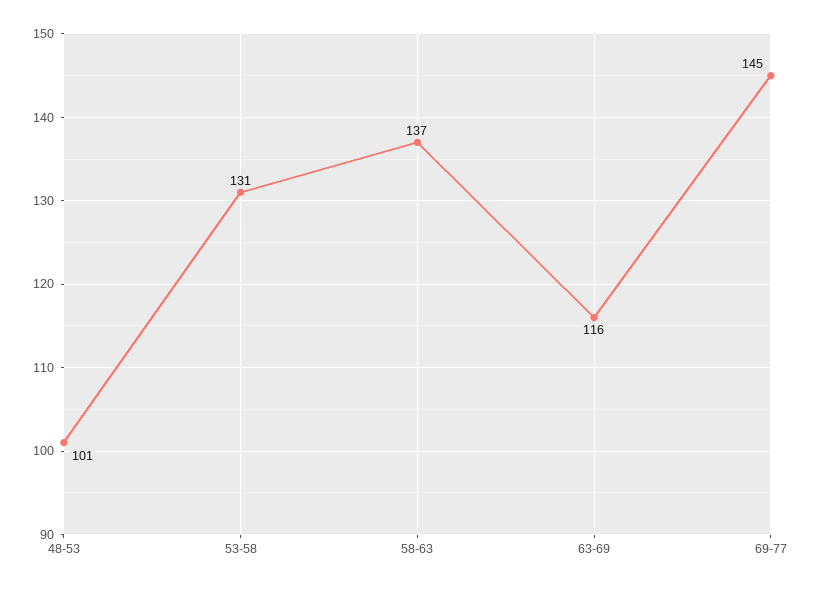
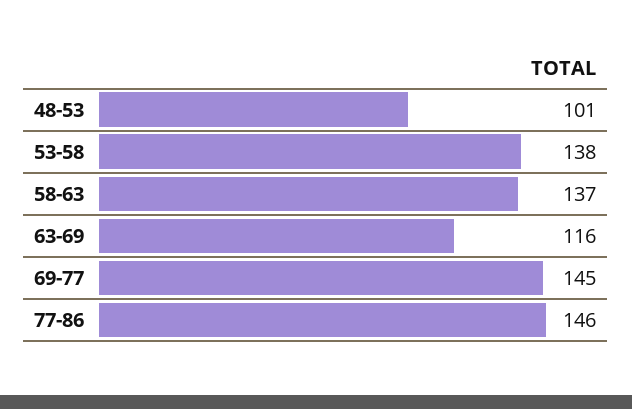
53-58: 131 -> 138
77-86: none -> 146

